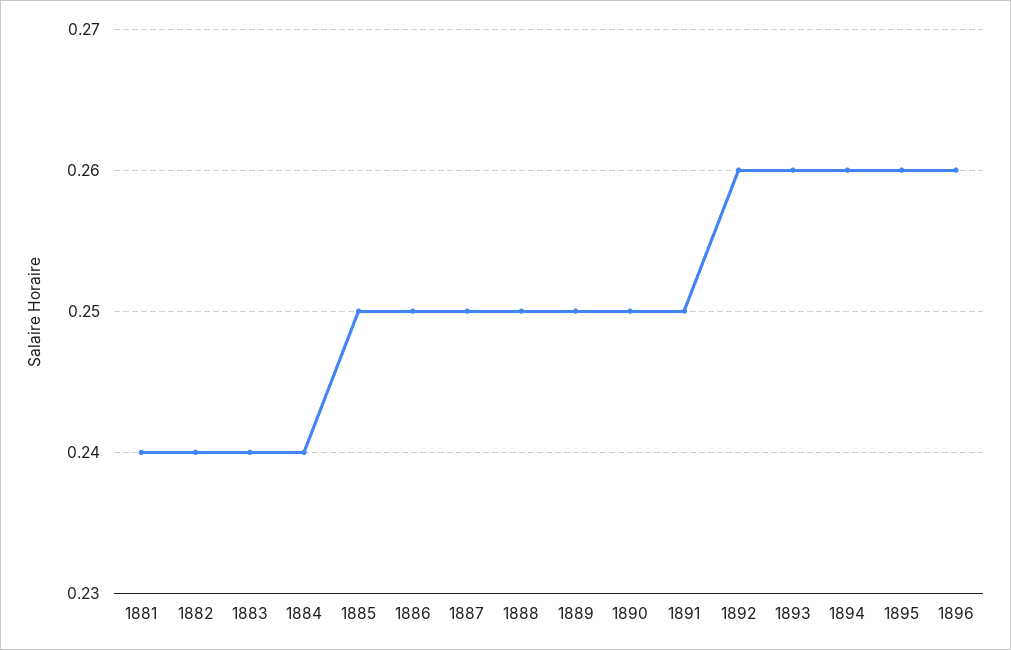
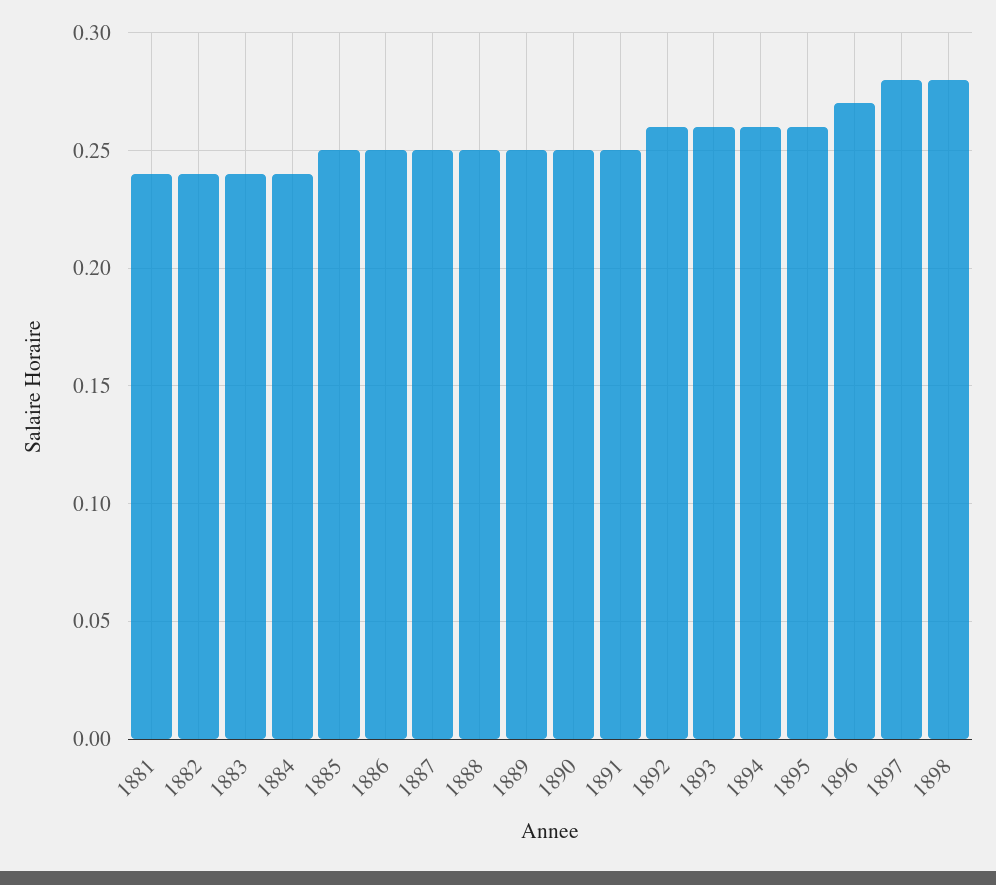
1896: 0.26 -> 0.27
1897: none -> 0.28
1898: none -> 0.28

